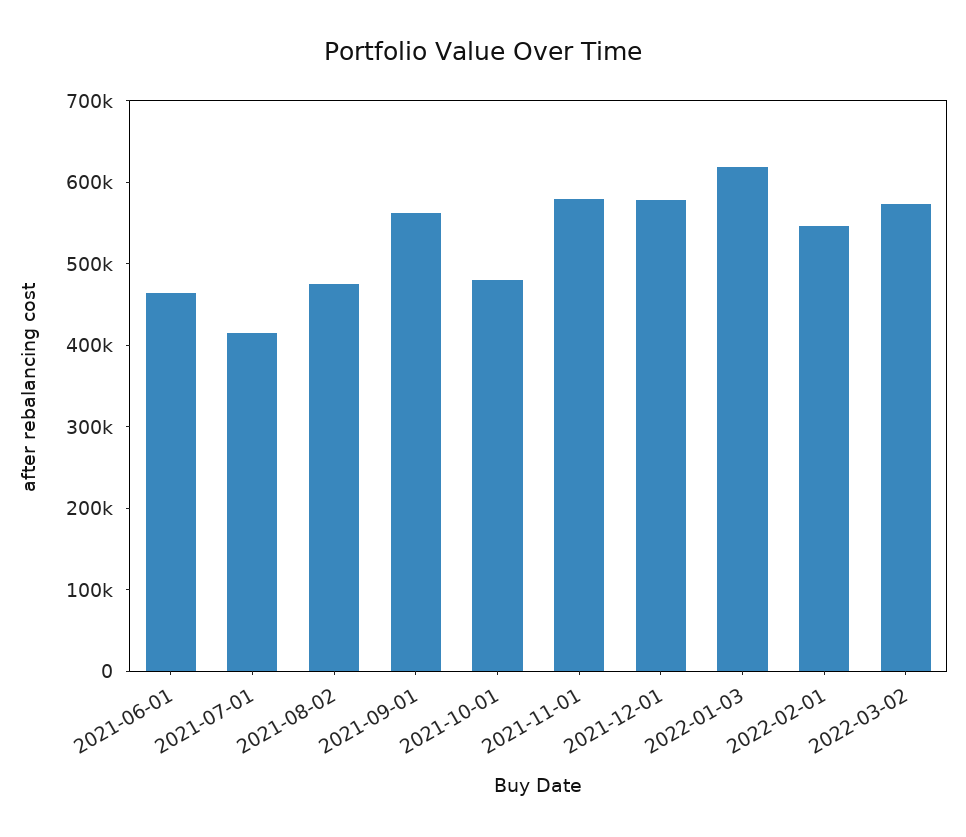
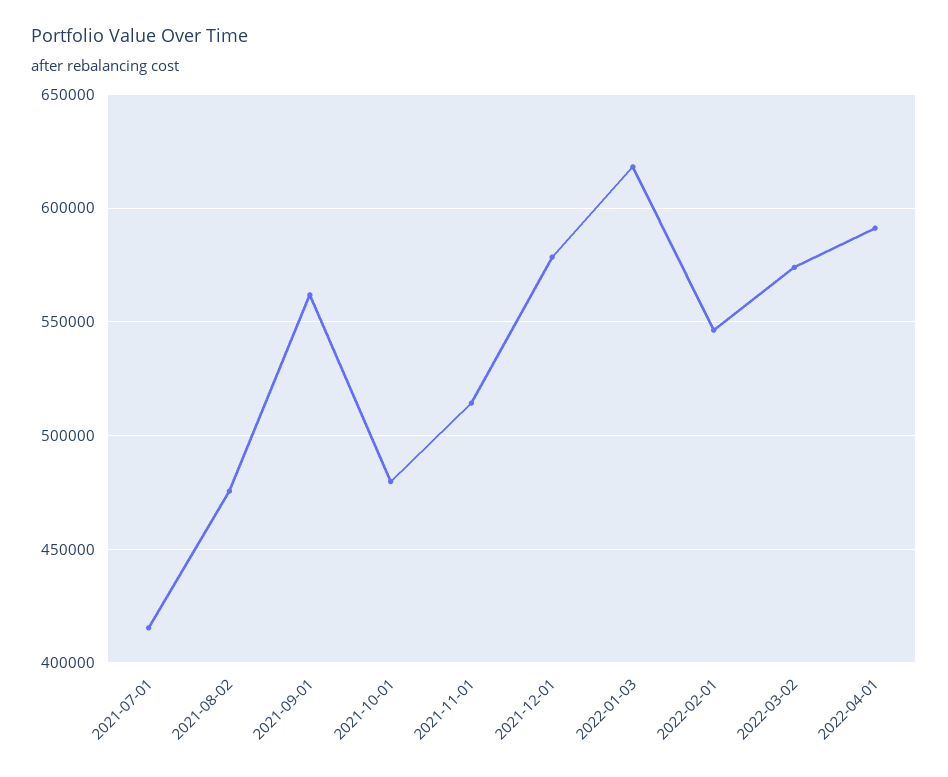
2021-06-01: 460000 -> none
2021-11-01: 580000 -> 515000
2022-04-01: none -> 590000

